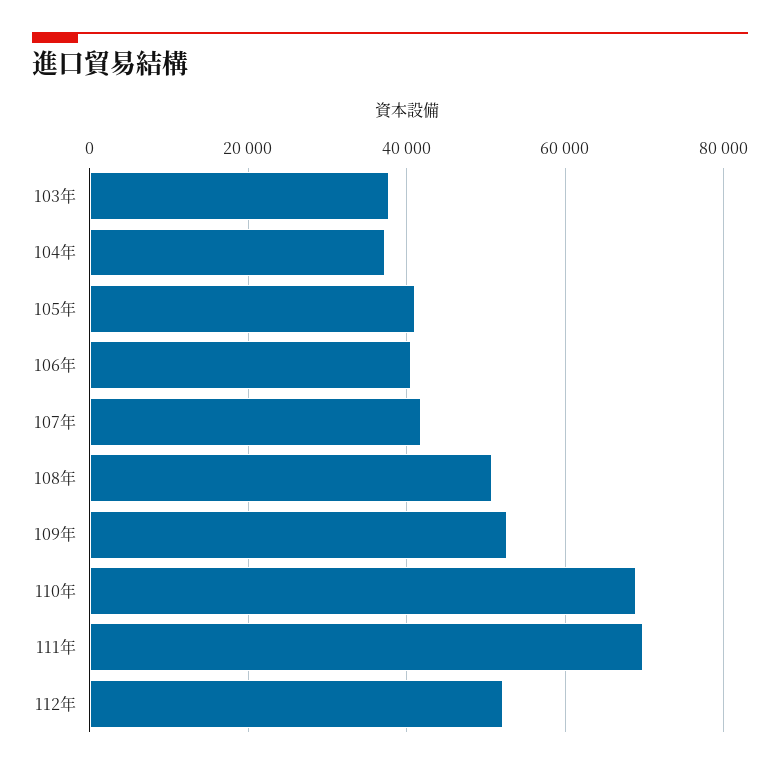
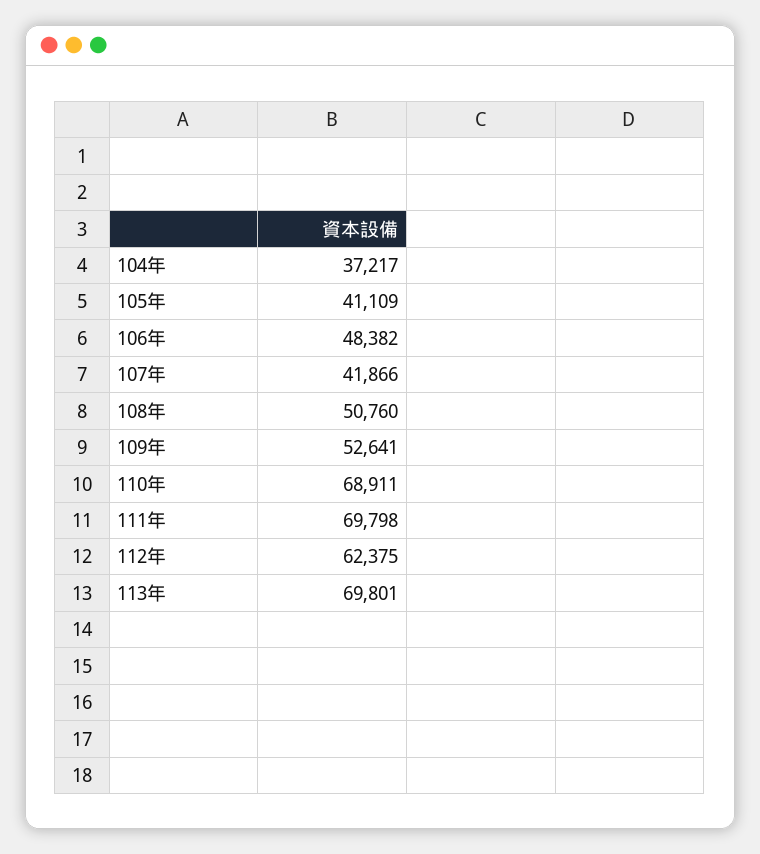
103年: 38000 -> none
106年: 40000 -> 48382
112年: 52000 -> 62375
113年: none -> 69801

